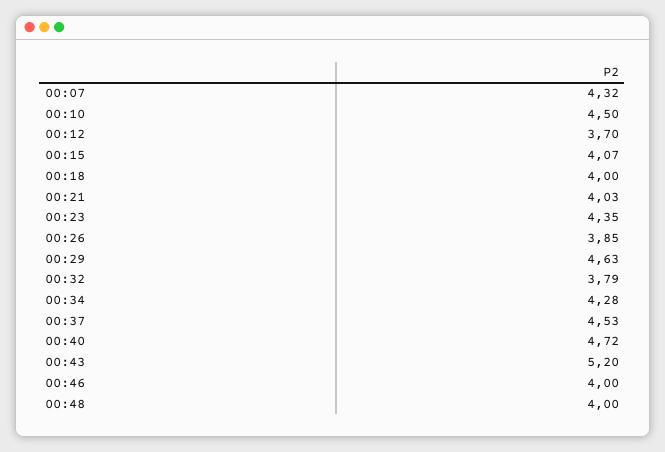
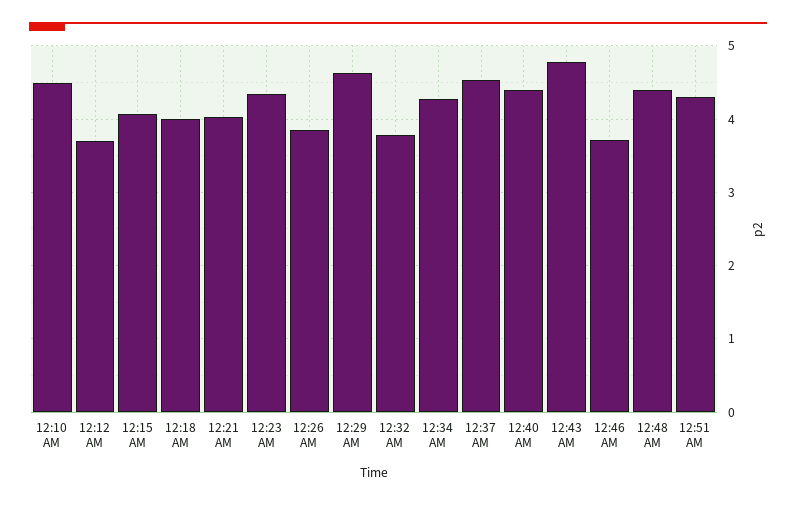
00:07: 4.32 -> none
00:40: 4.72 -> 4.4
00:43: 5.2 -> 4.8
00:46: 4 -> 3.7
00:48: 4 -> 4.4
12:51 AM: none -> 4.3

